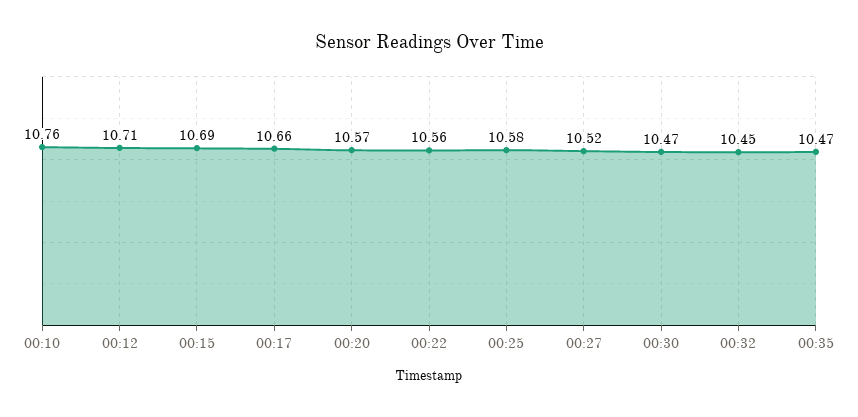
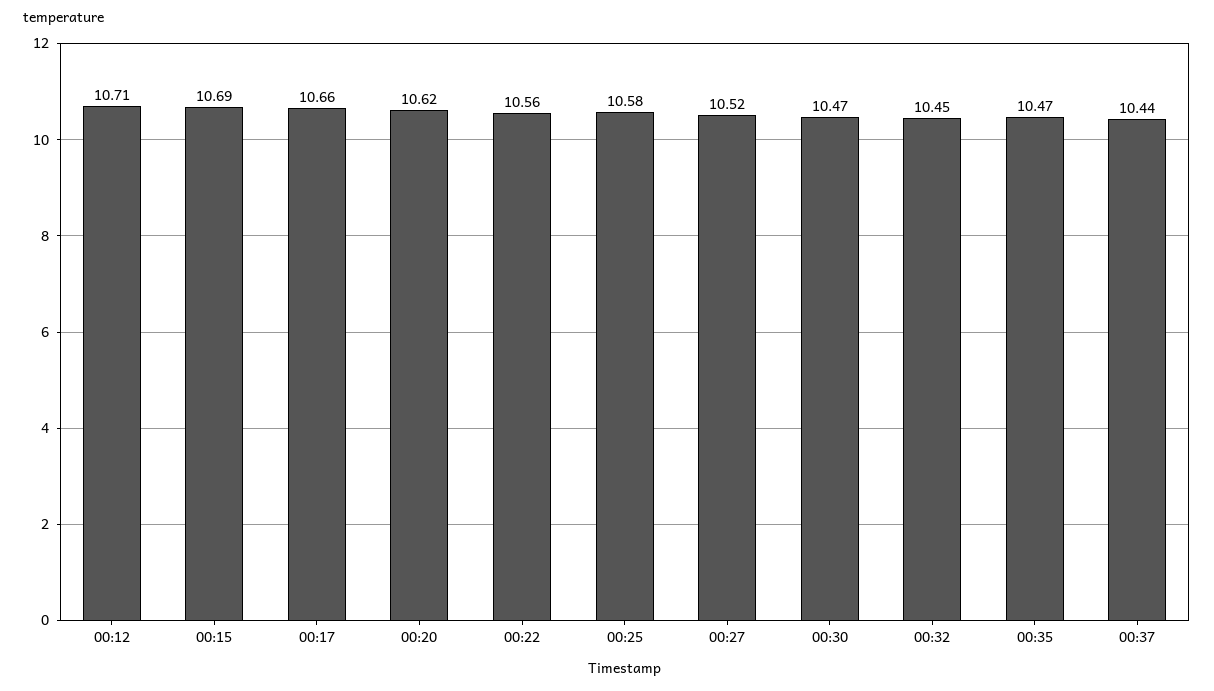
00:10: 10.76 -> none
00:20: 10.57 -> 10.62
00:37: none -> 10.44

